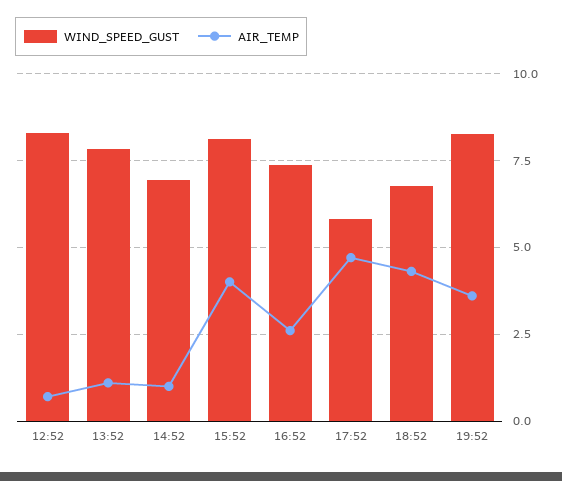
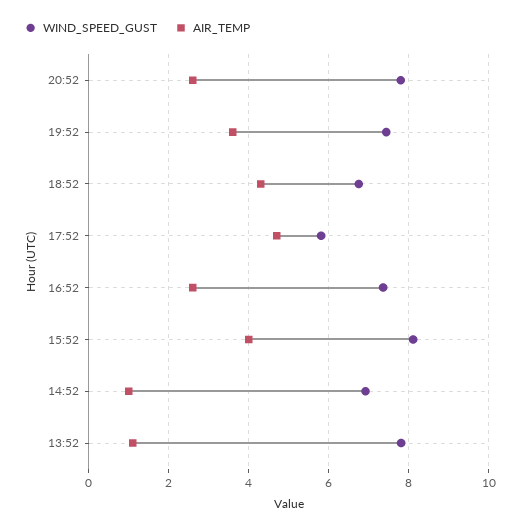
WIND_SPEED_GUST, 12:52: 8.25 -> none
AIR_TEMP, 12:52: 0.75 -> none
WIND_SPEED_GUST, 19:52: 8.25 -> 7.4
WIND_SPEED_GUST, 20:52: none -> 7.8
AIR_TEMP, 20:52: none -> 2.6

